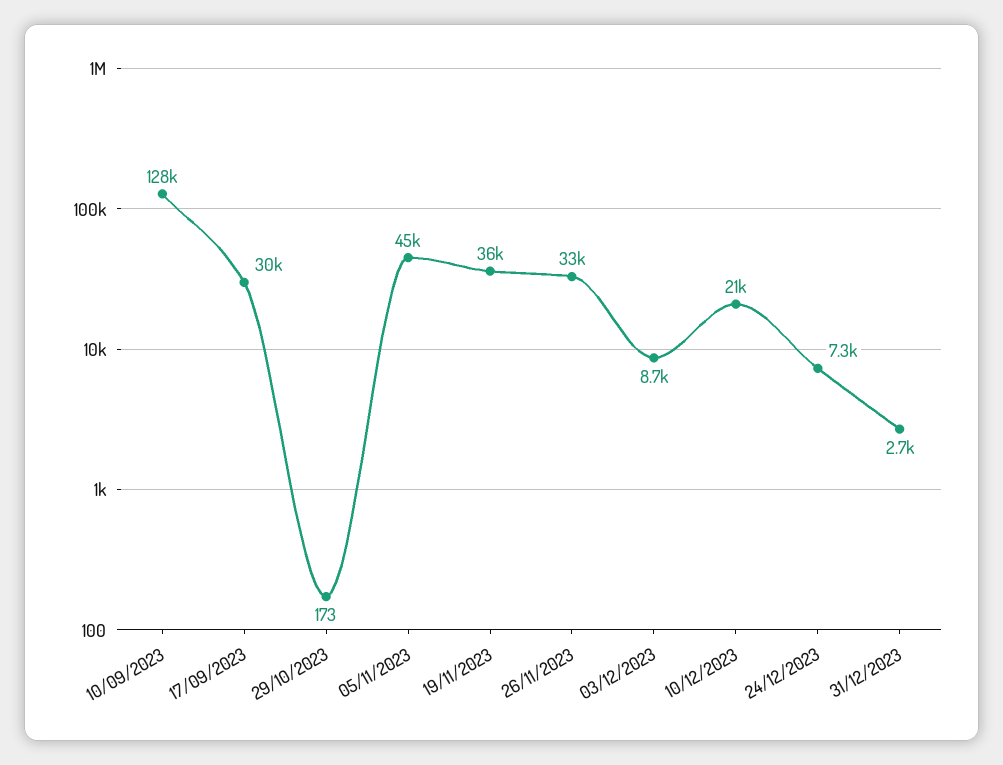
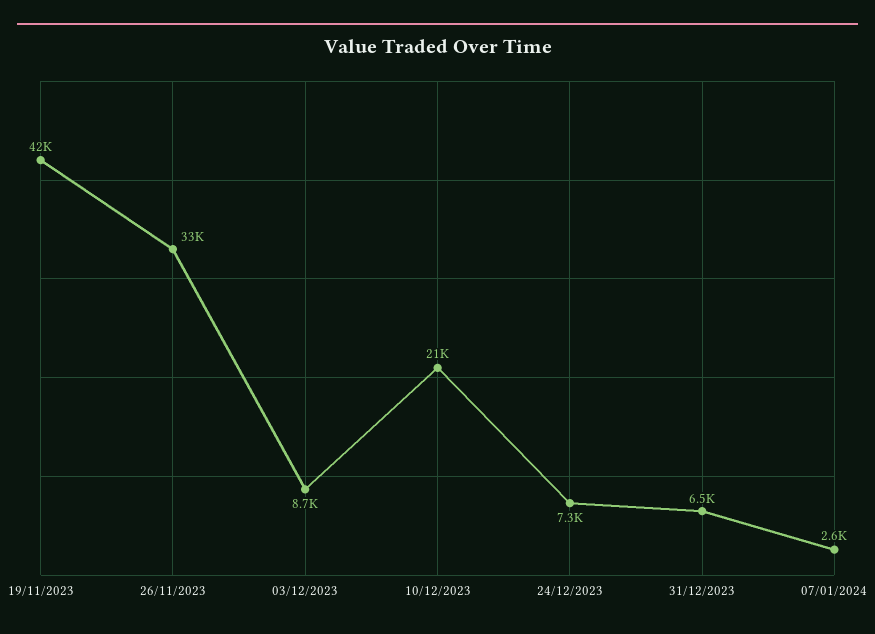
10/09/2023: 128000 -> none
17/09/2023: 30000 -> none
29/10/2023: 173 -> none
05/11/2023: 45000 -> none
19/11/2023: 36000 -> 42000
31/12/2023: 2700 -> 6500
07/01/2024: none -> 2600

